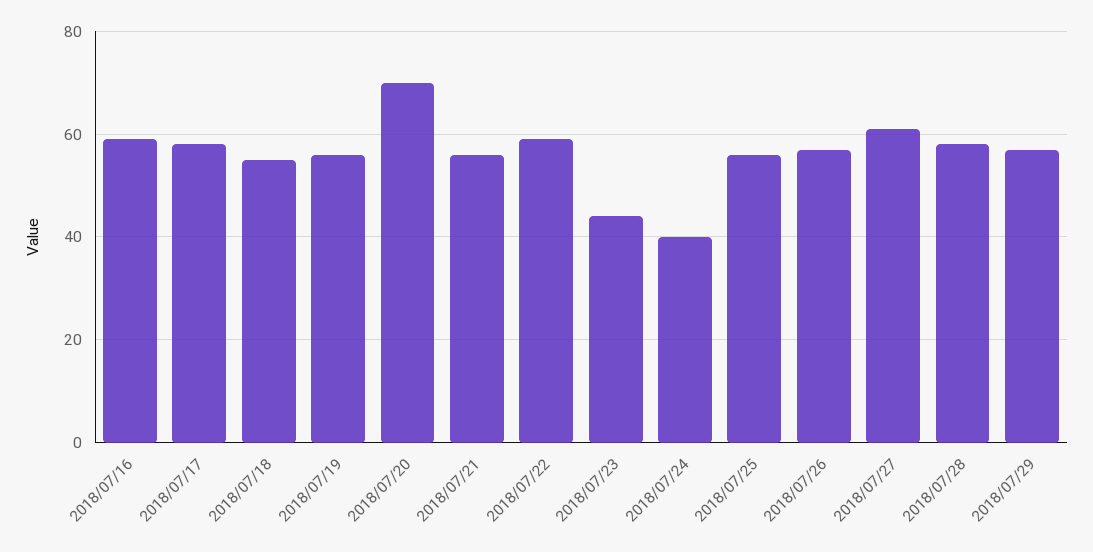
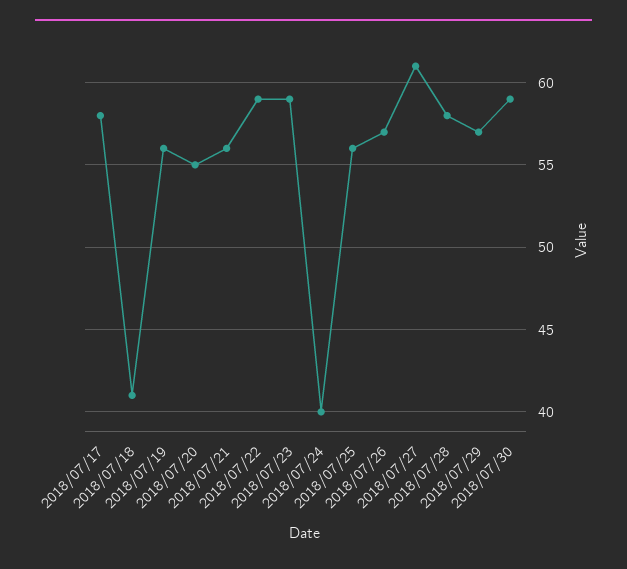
2018/07/16: 60 -> none
2018/07/18: 55 -> 41
2018/07/20: 70 -> 55
2018/07/23: 45 -> 59
2018/07/30: none -> 59

